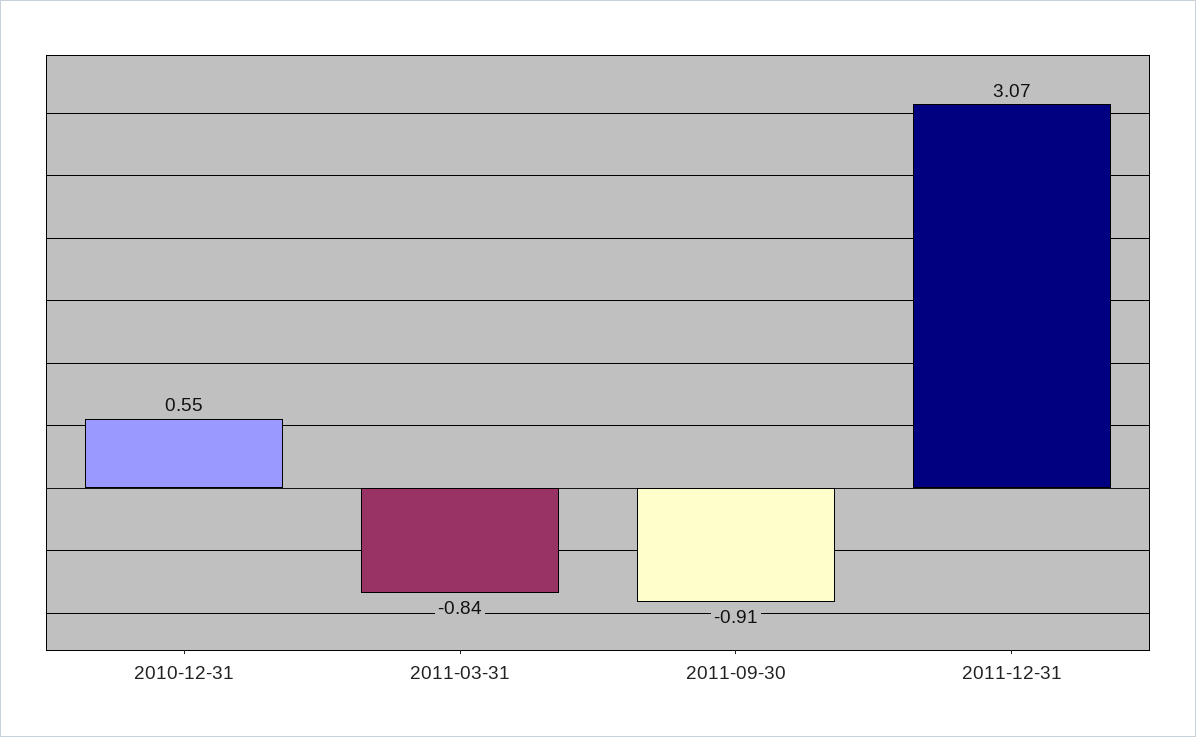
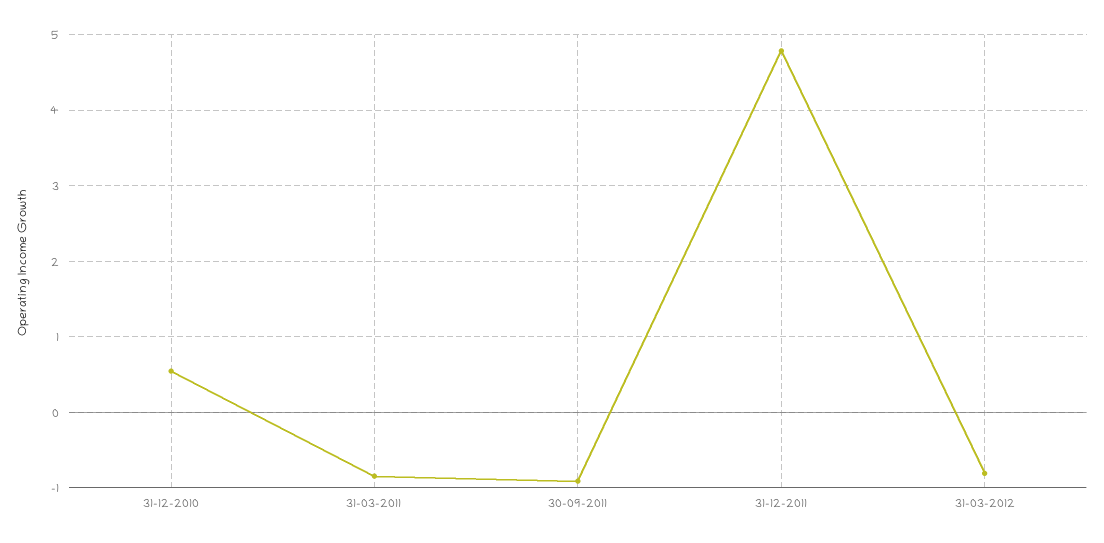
2011-12-31: 3.07 -> 4.8
31-03-2012: none -> -0.8

